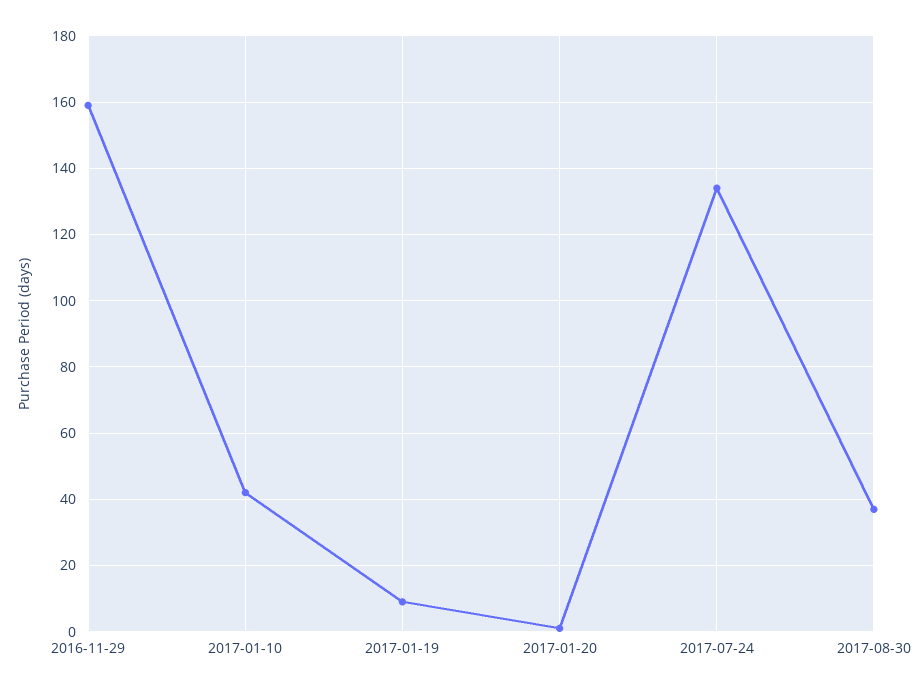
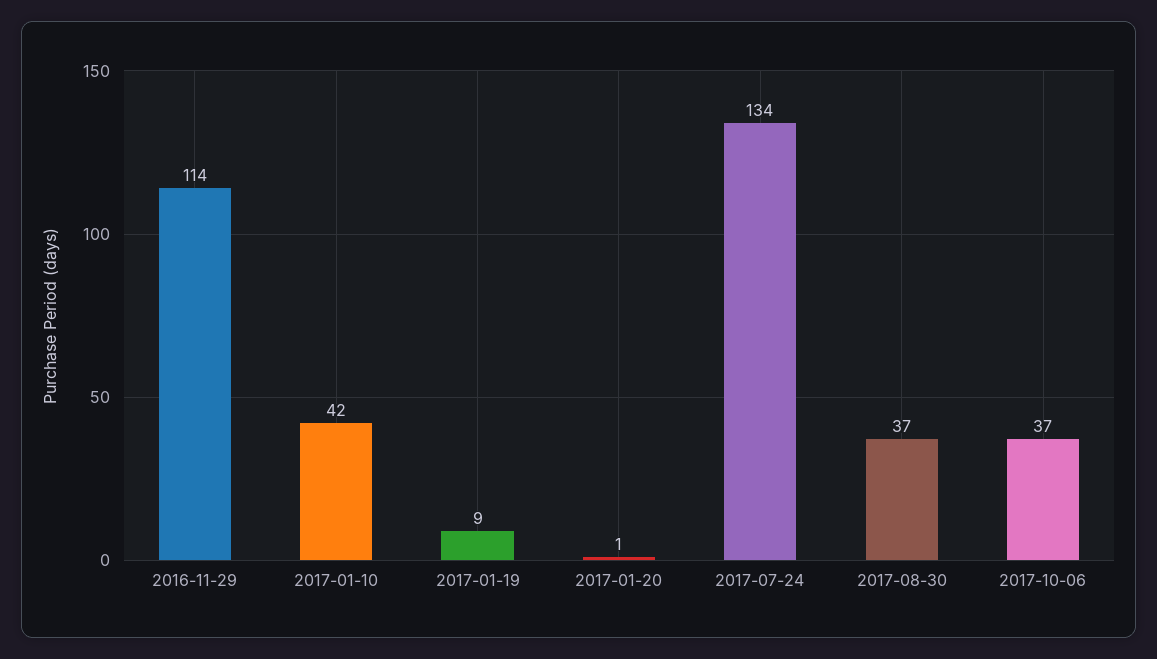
2016-11-29: 160 -> 114
2017-10-06: none -> 37

